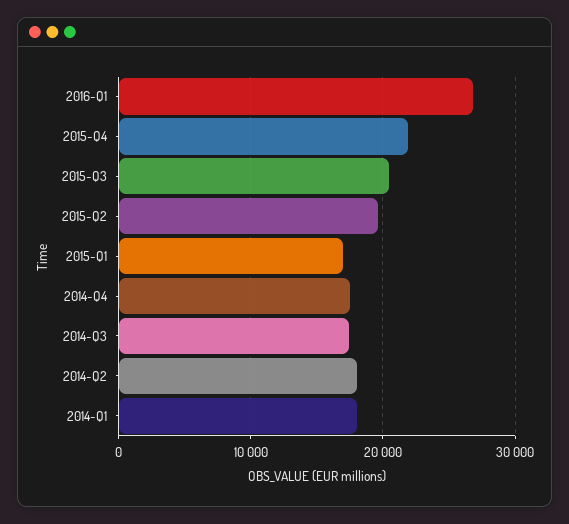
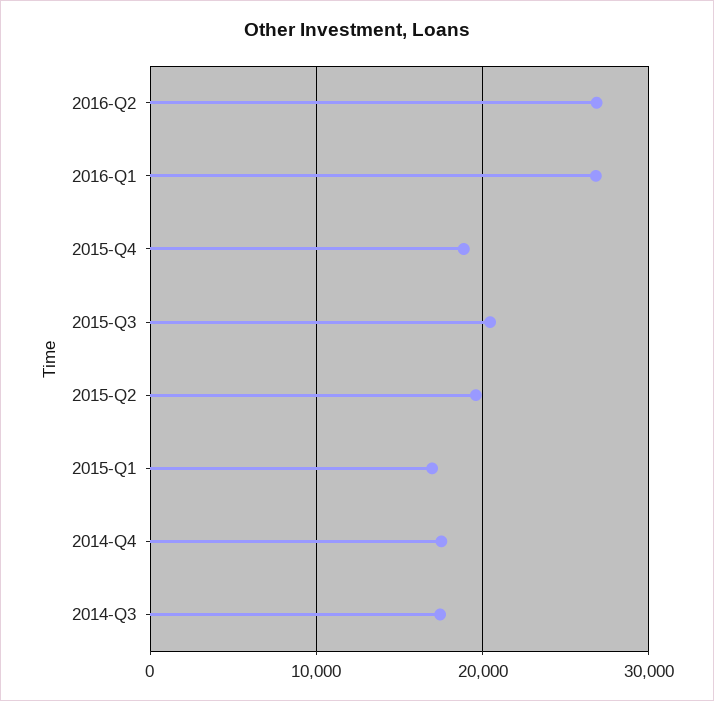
2015-Q4: 22000 -> 19000
2014-Q2: 18000 -> none
2014-Q1: 18000 -> none
2016-Q2: none -> 27000

